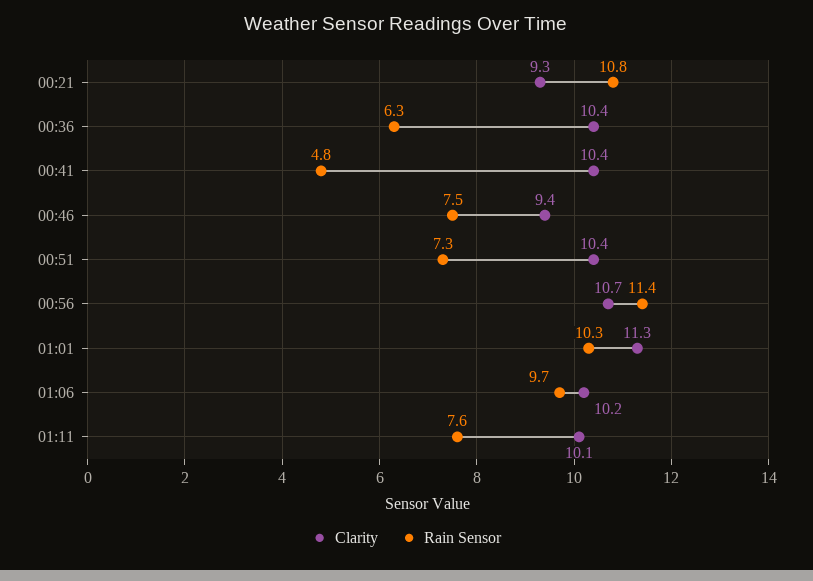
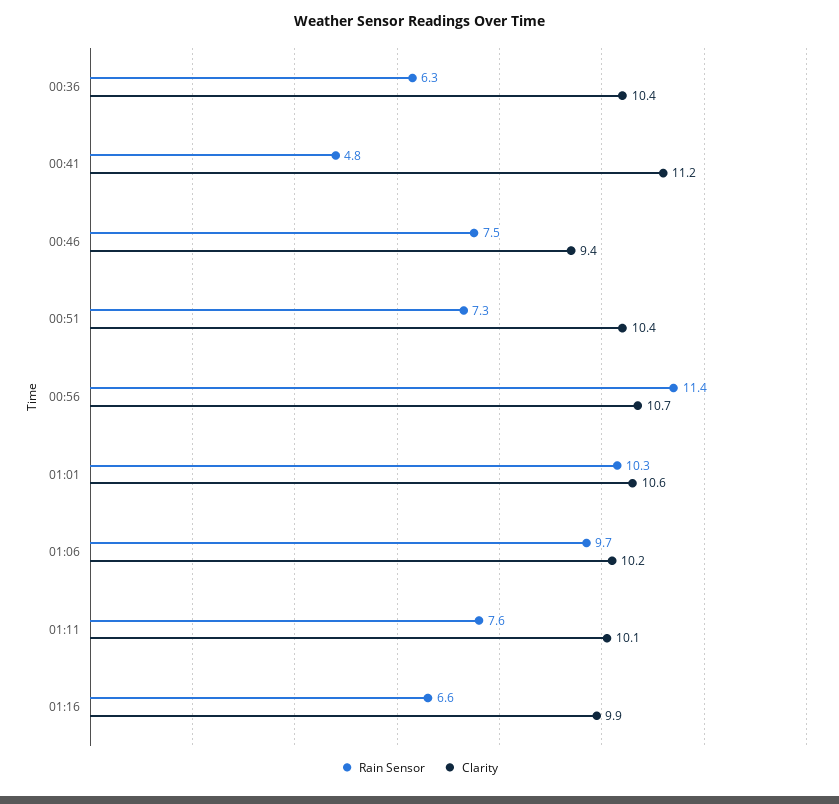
Clarity, 00:21: 9.3 -> none
Rain Sensor, 00:21: 10.8 -> none
Clarity, 00:41: 10.4 -> 11.2
Clarity, 01:01: 11.3 -> 10.6
Rain Sensor, 01:16: none -> 6.6
Clarity, 01:16: none -> 9.9

